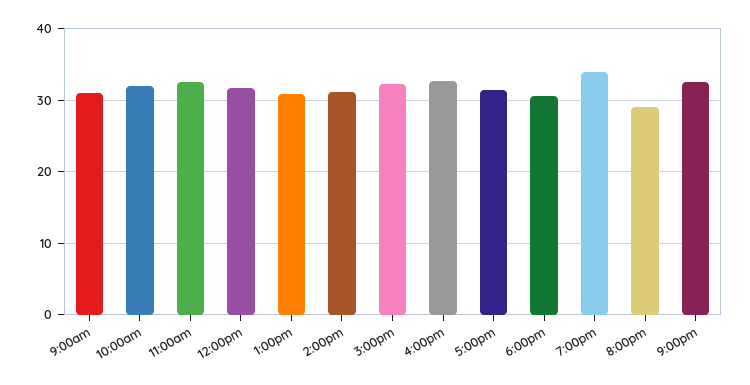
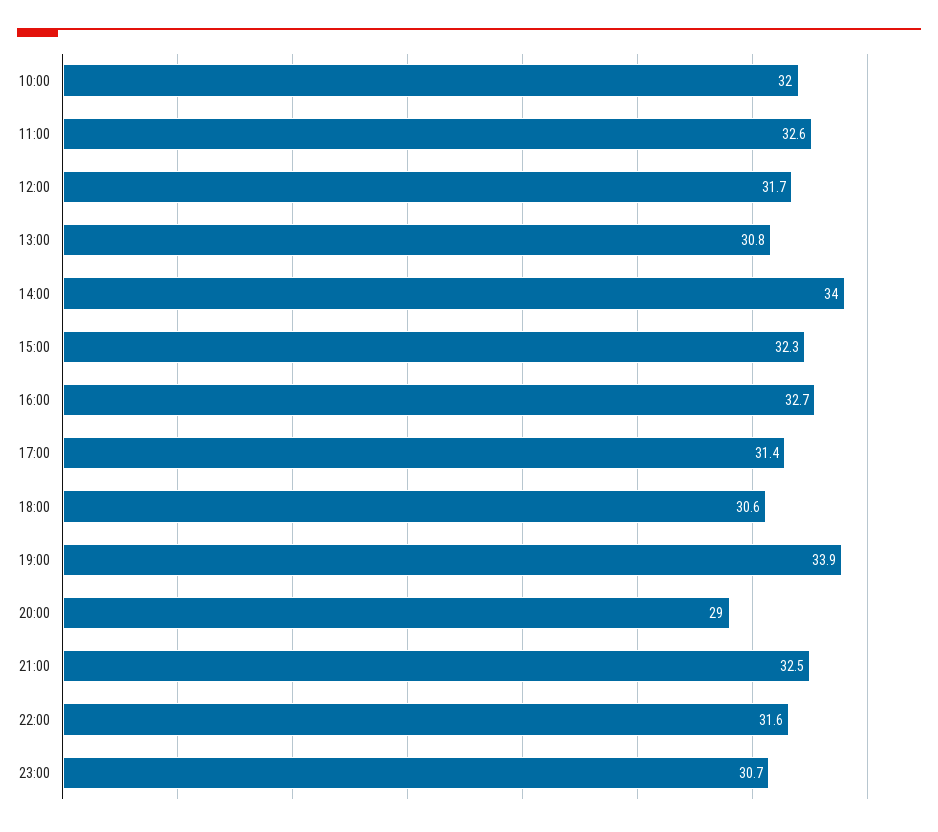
9:00am: 31 -> none
2:00pm: 31 -> 34
22:00: none -> 31.6
23:00: none -> 30.7

